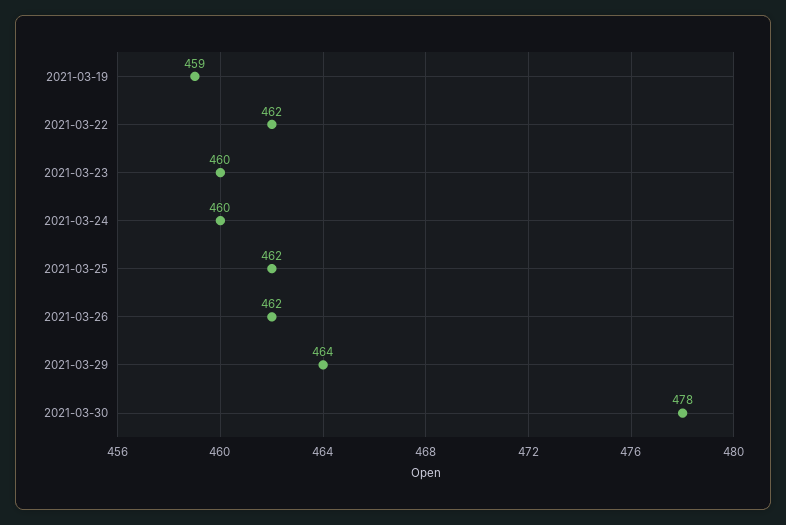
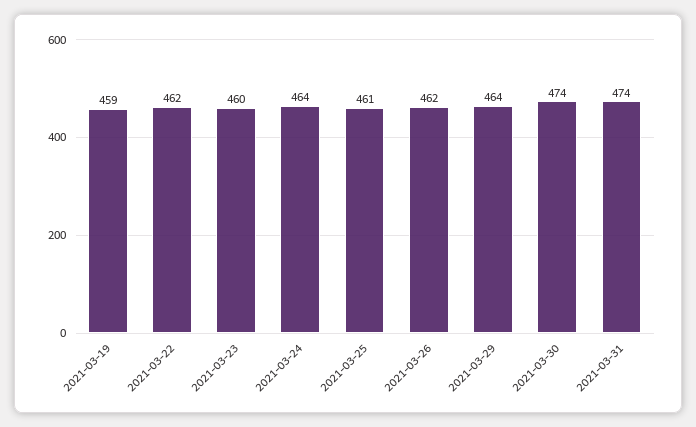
2021-03-24: 460 -> 464
2021-03-25: 462 -> 461
2021-03-30: 478 -> 474
2021-03-31: none -> 474

